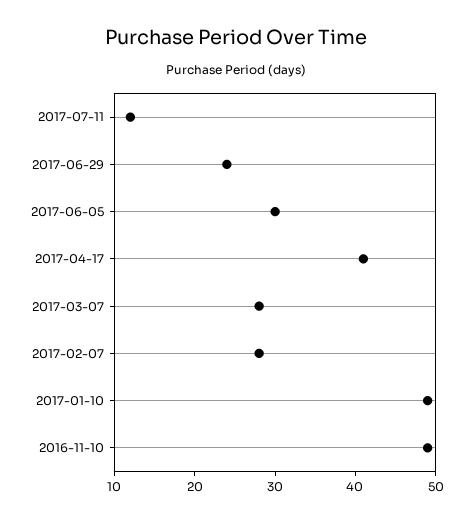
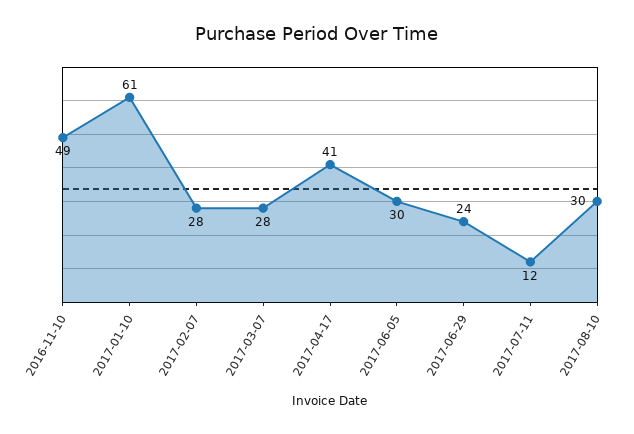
2017-01-10: 49 -> 61
2017-08-10: none -> 30

